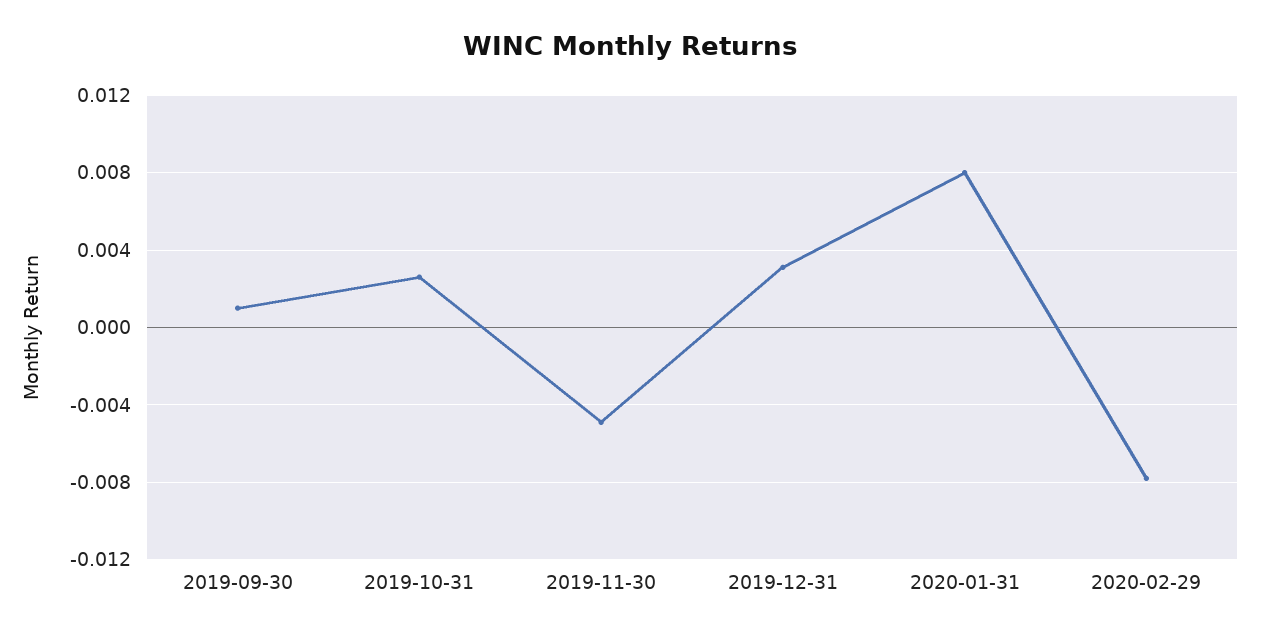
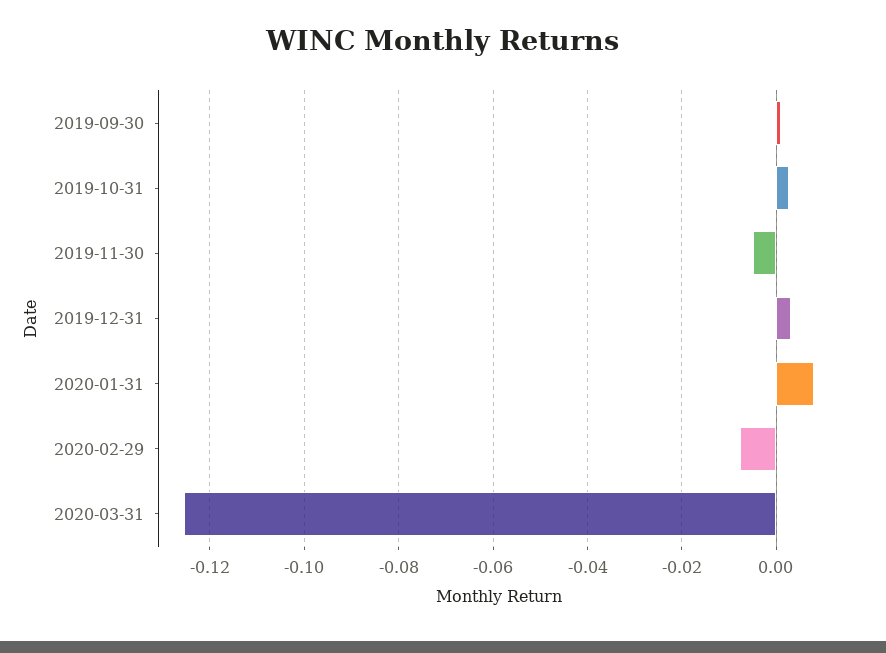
2020-03-31: none -> -0.126

